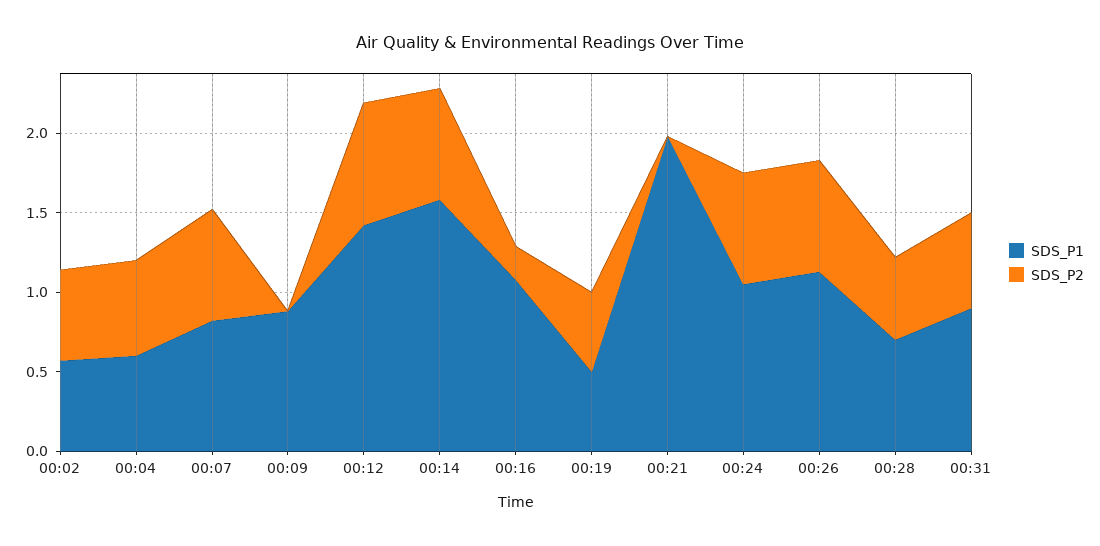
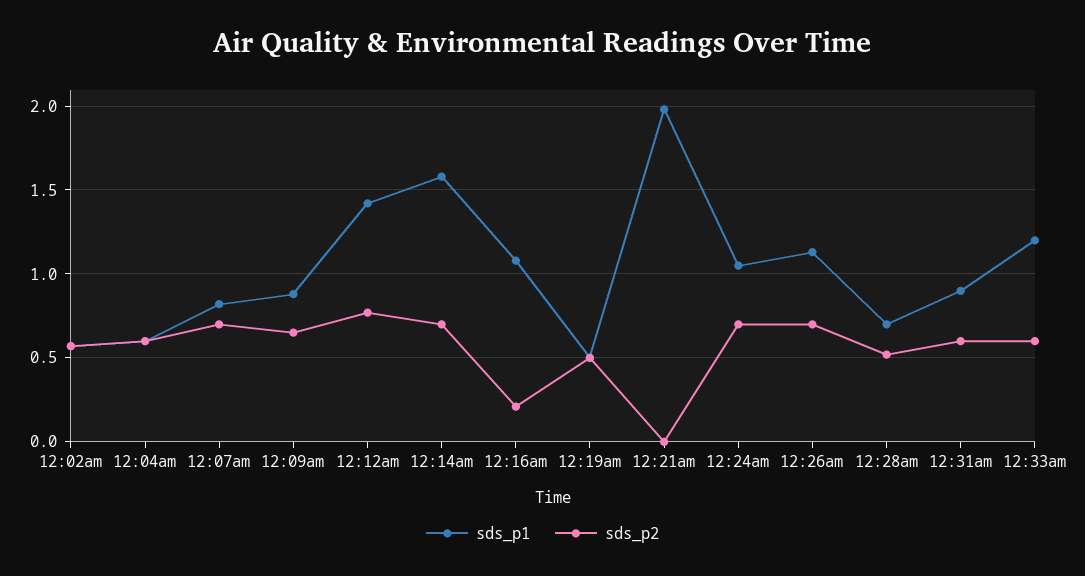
SDS_P2, 00:09: 0 -> 0.65
SDS_P1, 12:33am: none -> 1.2
SDS_P2, 12:33am: none -> 0.6

